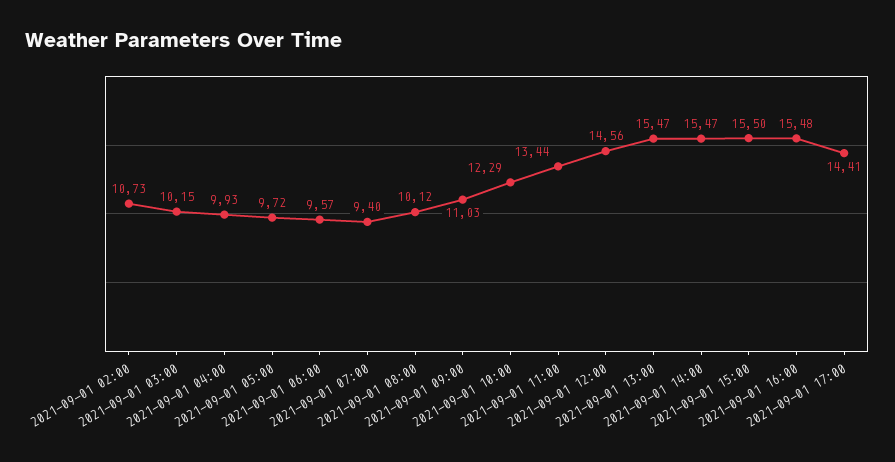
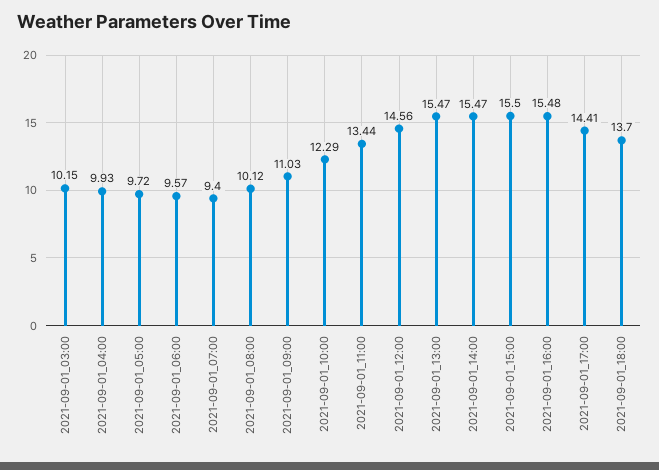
2021-09-01 02:00: 10.73 -> none
2021-09-01_18:00: none -> 13.7

